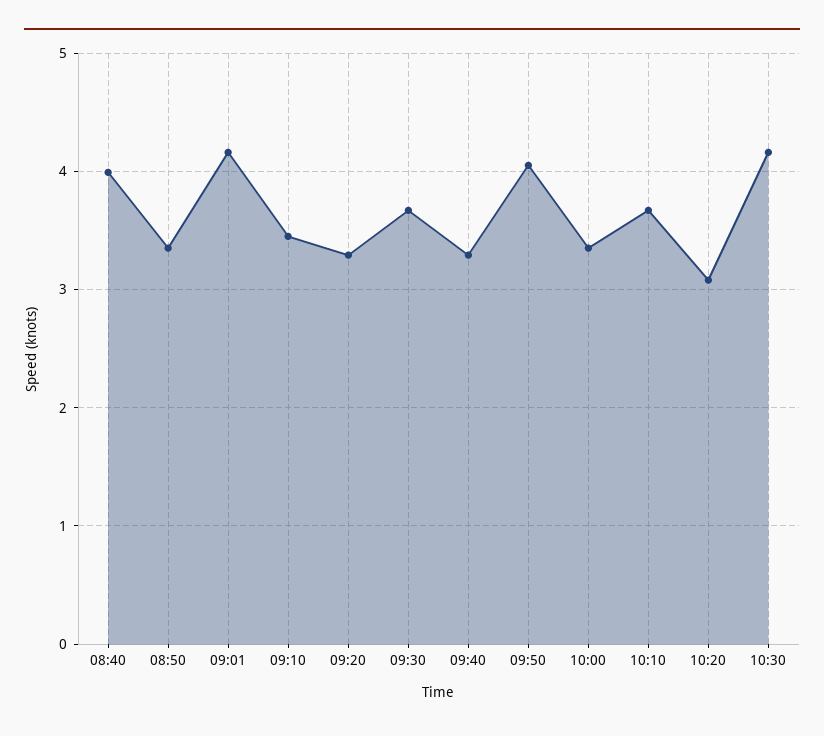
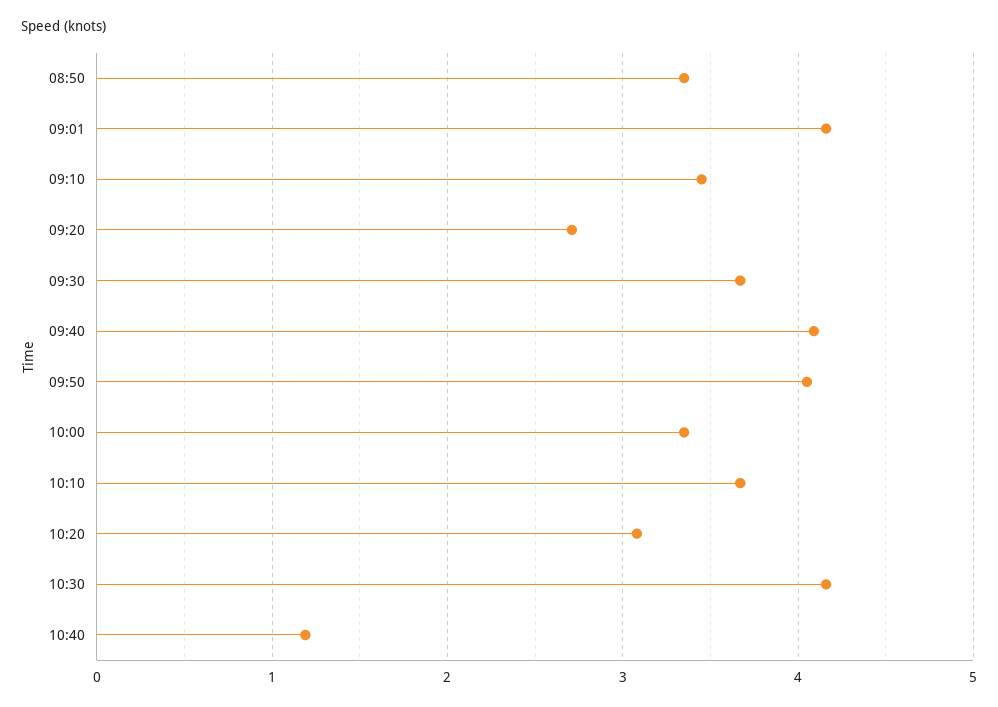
08:40: 4 -> none
09:20: 3.3 -> 2.7
09:40: 3.3 -> 4.1
10:40: none -> 1.2

